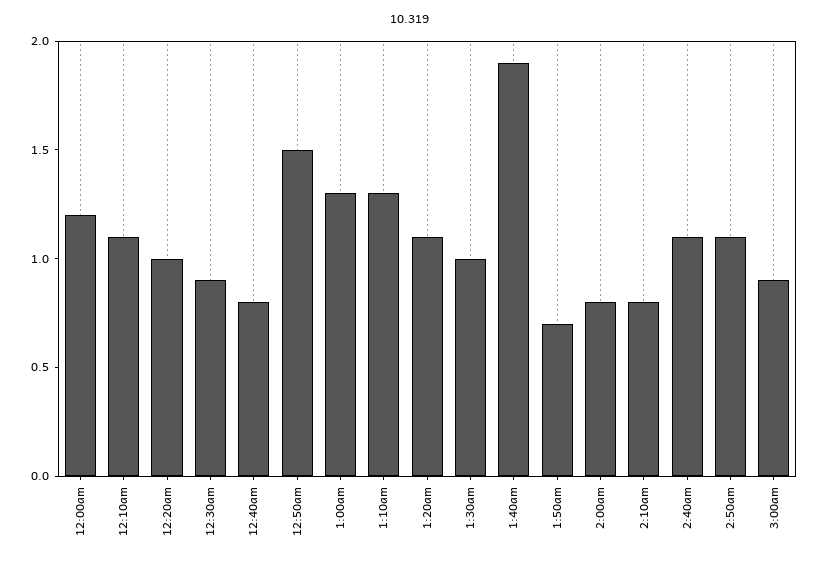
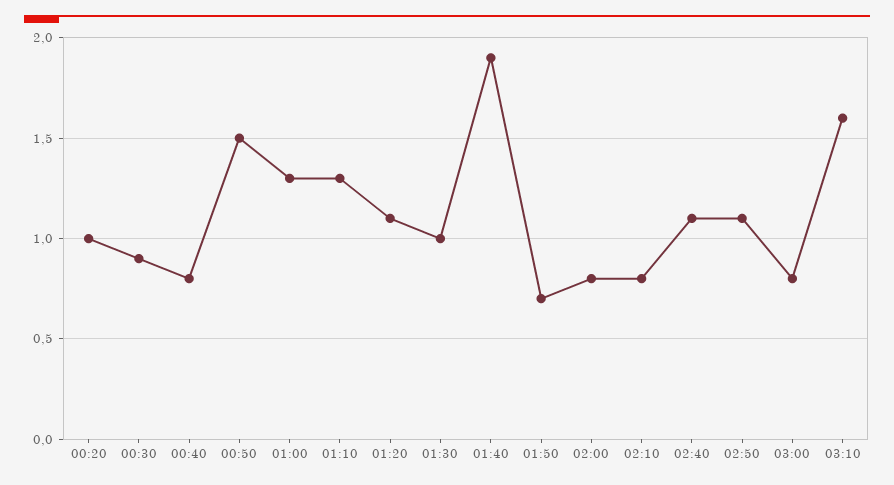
12:00am: 1.2 -> none
12:10am: 1.1 -> none
3:00am: 0.9 -> 0.8
03:10: none -> 1.6

